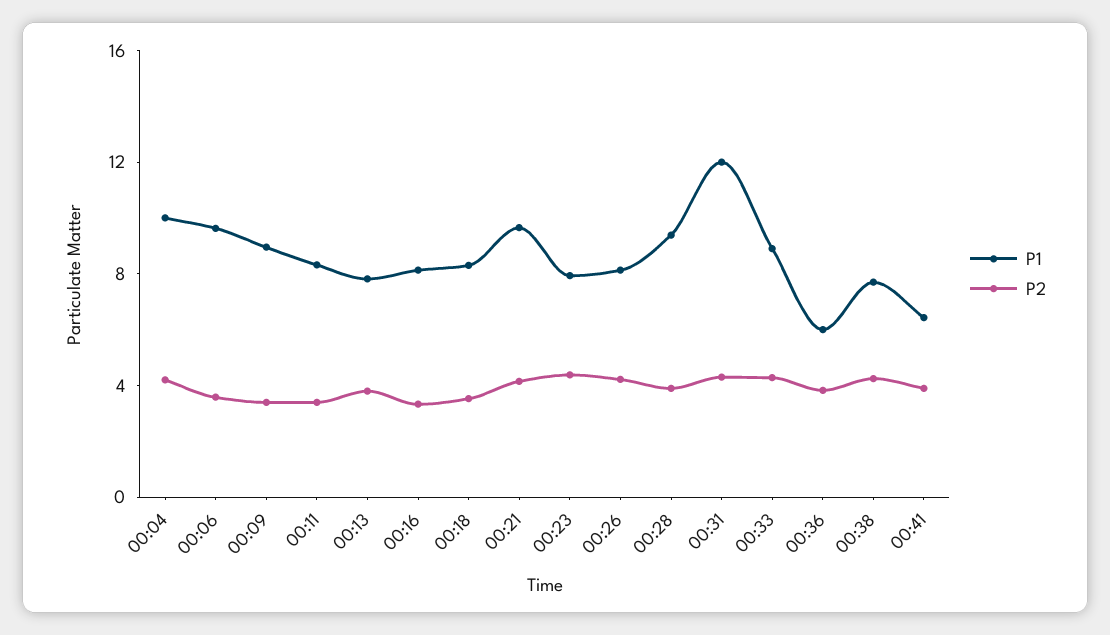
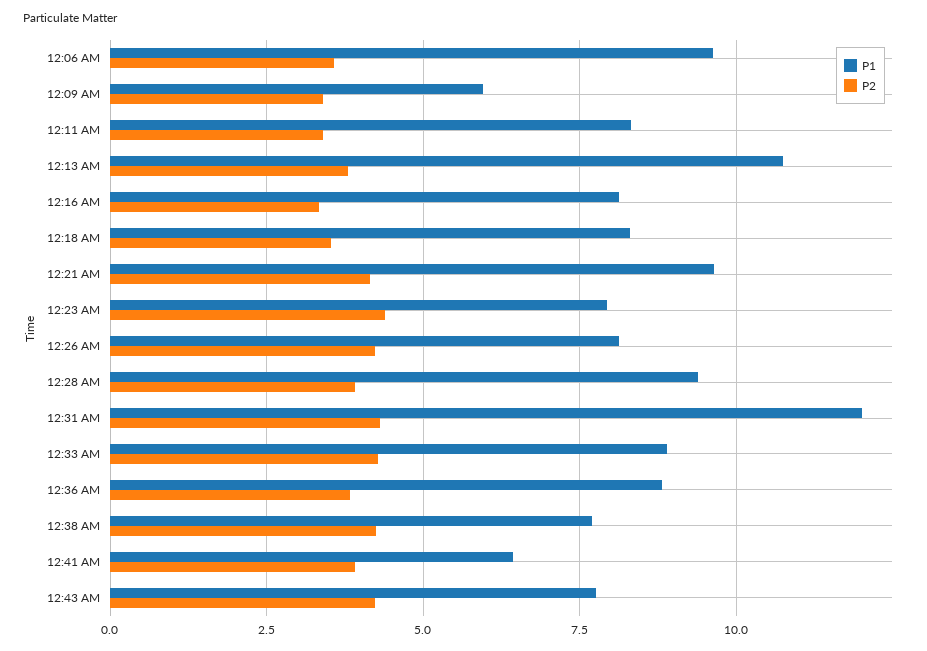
P1, 00:04: 10 -> none
P2, 00:04: 4 -> none
P1, 00:09: 9 -> 6
P1, 00:13: 8 -> 10.75
P1, 00:36: 6 -> 8.75
P1, 12:43 AM: none -> 7.75
P2, 12:43 AM: none -> 4.25

